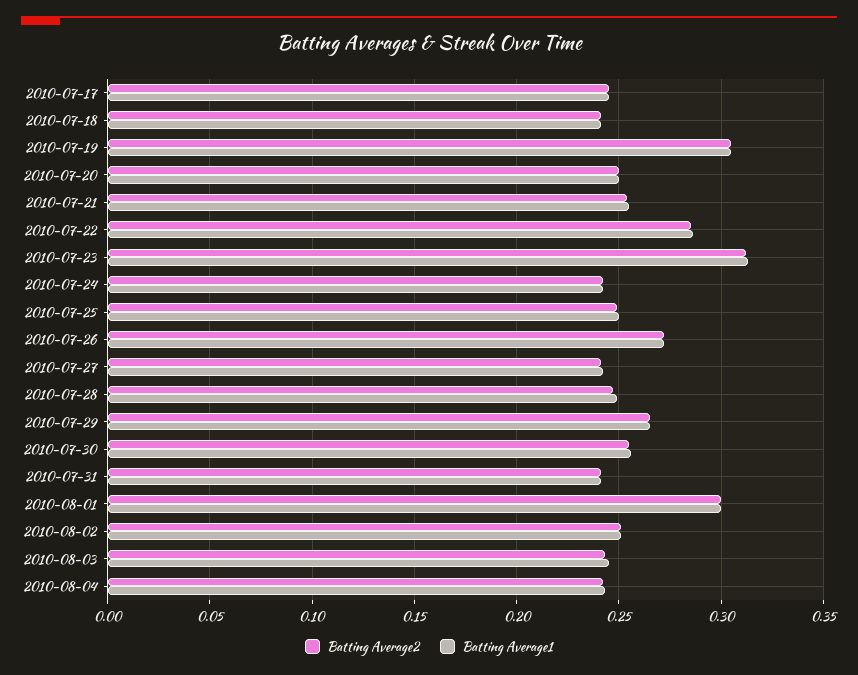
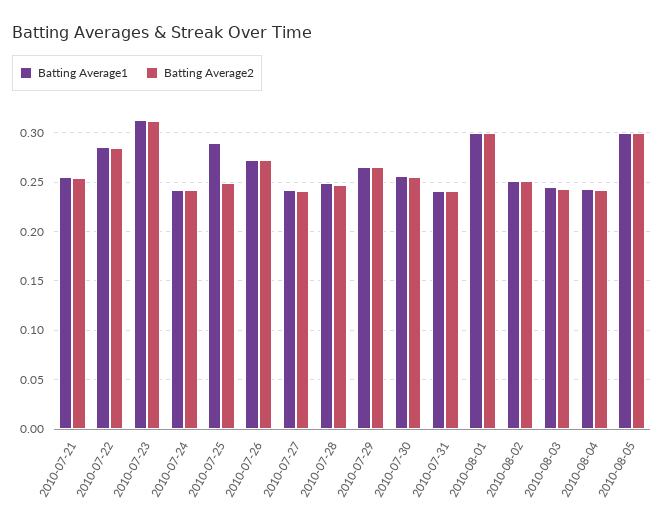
Batting Average2, 2010-07-17: 0.245 -> none
Batting Average1, 2010-07-17: 0.245 -> none
Batting Average2, 2010-07-18: 0.24 -> none
Batting Average1, 2010-07-18: 0.24 -> none
Batting Average2, 2010-07-19: 0.305 -> none
Batting Average1, 2010-07-19: 0.305 -> none
Batting Average2, 2010-07-20: 0.25 -> none
Batting Average1, 2010-07-20: 0.25 -> none
Batting Average1, 2010-07-25: 0.25 -> 0.29
Batting Average1, 2010-08-05: none -> 0.3
Batting Average2, 2010-08-05: none -> 0.3

